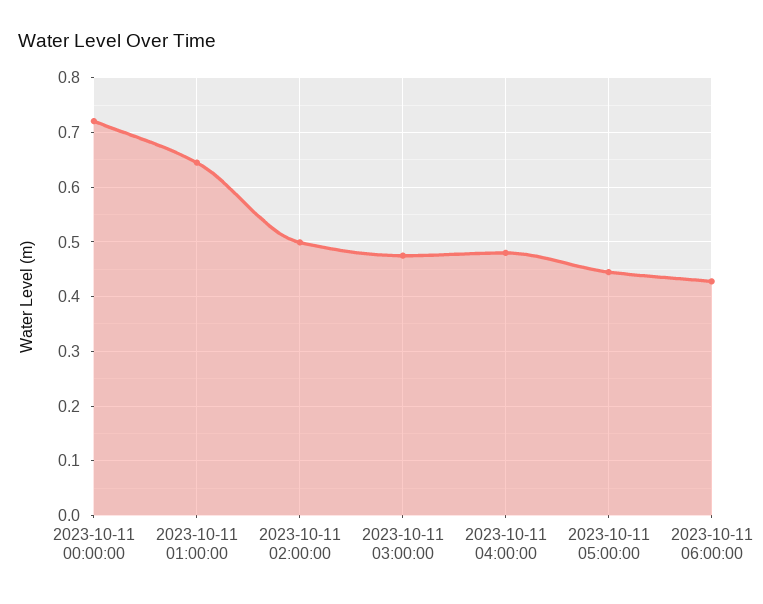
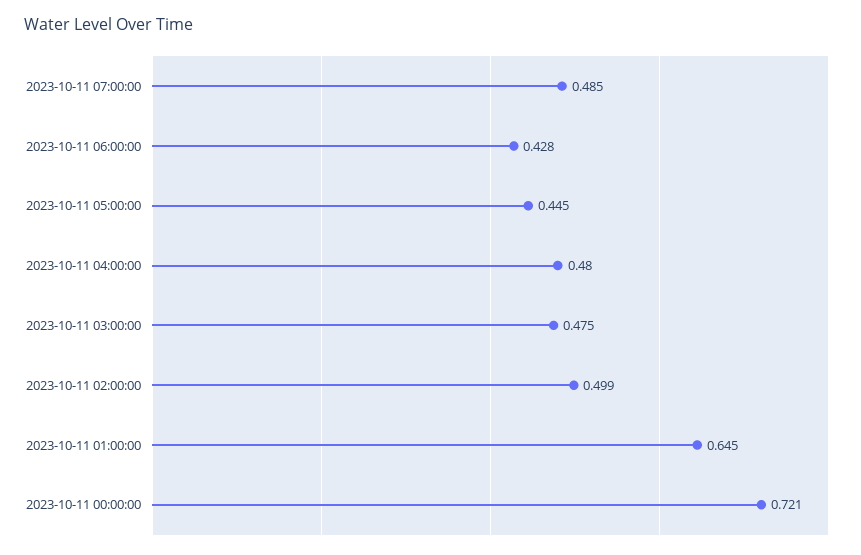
2023-10-11 07:00:00: none -> 0.485

